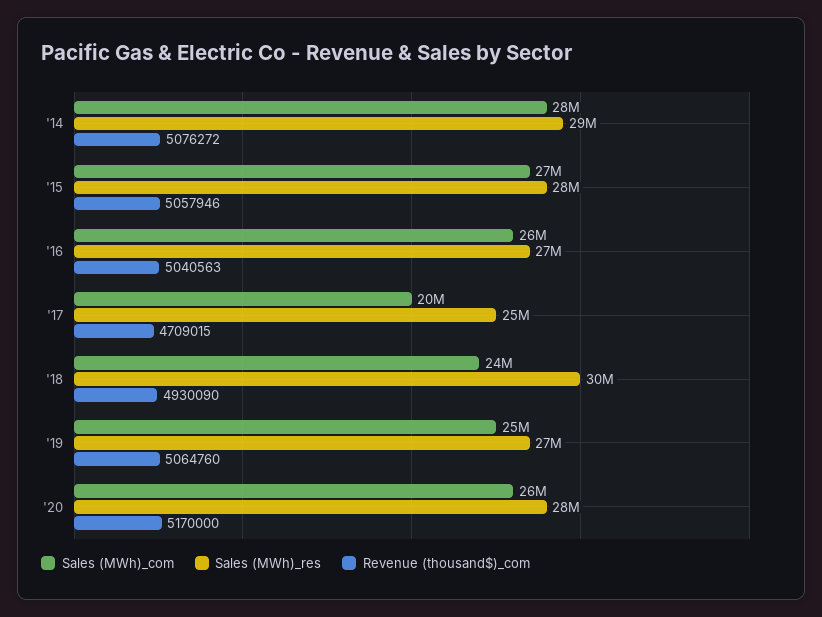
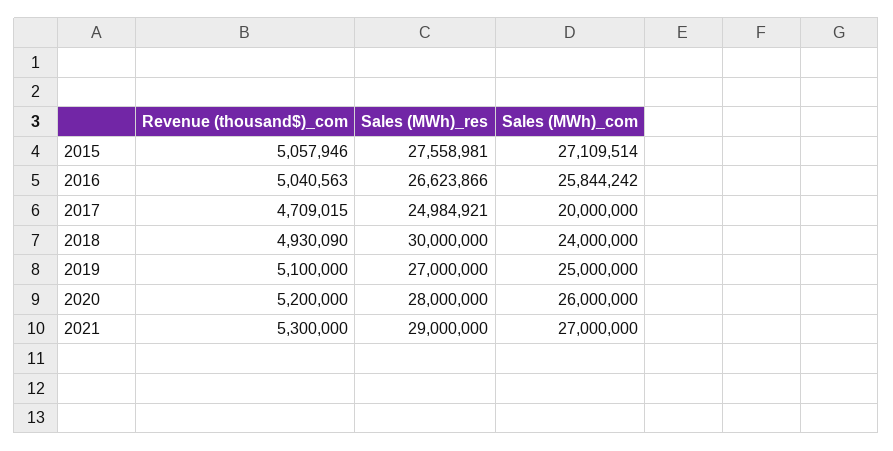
Sales (MWh)_com, '14: 28000000 -> none
Sales (MWh)_res, '14: 29000000 -> none
Revenue (thousand$)_com, '14: 5076272 -> none
Revenue (thousand$)_com, '19: 5064760 -> 5100000
Revenue (thousand$)_com, '20: 5170000 -> 5200000
Revenue (thousand$)_com, 2021: none -> 5300000
Sales (MWh)_res, 2021: none -> 29000000
Sales (MWh)_com, 2021: none -> 27000000

